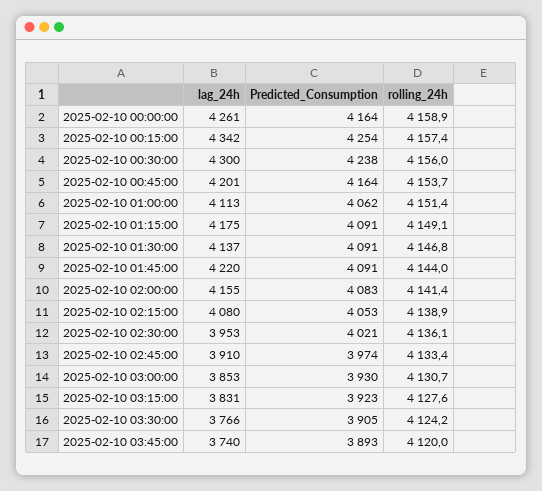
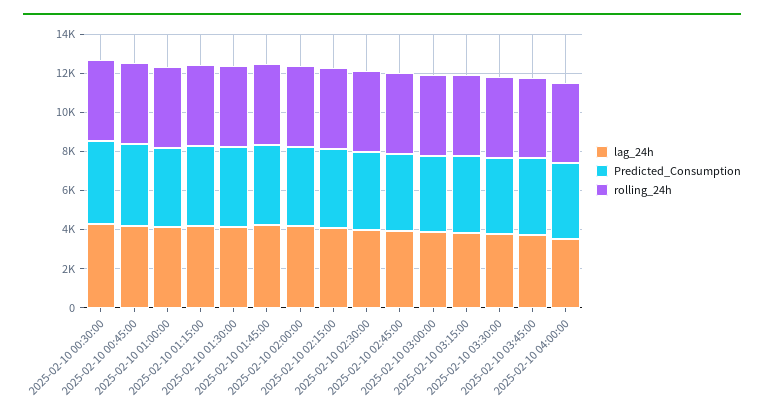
lag_24h, 2025-02-10 00:00:00: 4261 -> none
Predicted_Consumption, 2025-02-10 00:00:00: 4164 -> none
rolling_24h, 2025-02-10 00:00:00: 4158.9 -> none
lag_24h, 2025-02-10 00:15:00: 4342 -> none
Predicted_Consumption, 2025-02-10 00:15:00: 4254 -> none
rolling_24h, 2025-02-10 00:15:00: 4157.4 -> none
lag_24h, 2025-02-10 04:00:00: none -> 3500
Predicted_Consumption, 2025-02-10 04:00:00: none -> 4000
rolling_24h, 2025-02-10 04:00:00: none -> 4000

